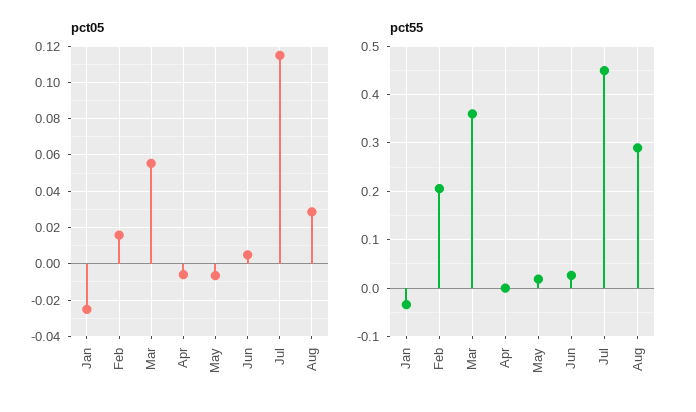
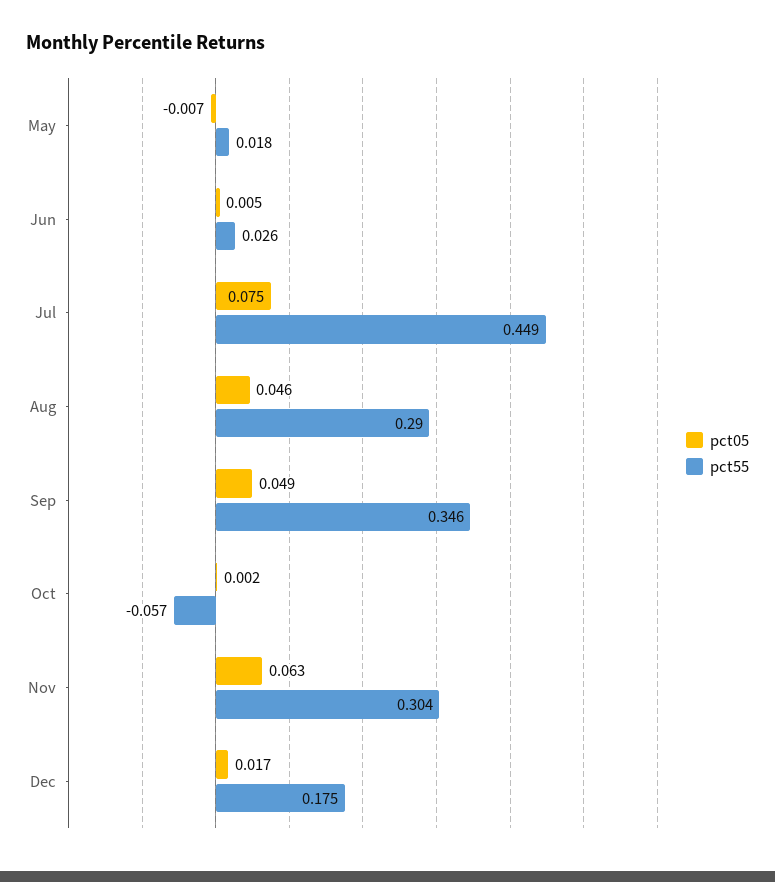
pct05, Jan: -0.025 -> none
pct05, Feb: 0.015 -> none
pct05, Mar: 0.055 -> none
pct05, Apr: -0.005 -> none
pct05, Jul: 0.115 -> 0.075
pct05, Aug: 0.03 -> 0.046
pct55, Jan: -0.04 -> none
pct55, Feb: 0.2 -> none
pct55, Mar: 0.36 -> none
pct55, Apr: 0 -> none
pct05, Sep: none -> 0.049
pct55, Sep: none -> 0.346
pct05, Oct: none -> 0.002
pct55, Oct: none -> -0.057
pct05, Nov: none -> 0.063
pct55, Nov: none -> 0.304
pct05, Dec: none -> 0.017
pct55, Dec: none -> 0.175

